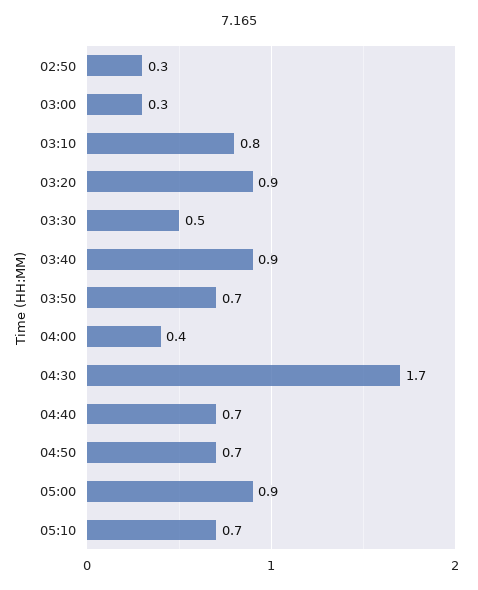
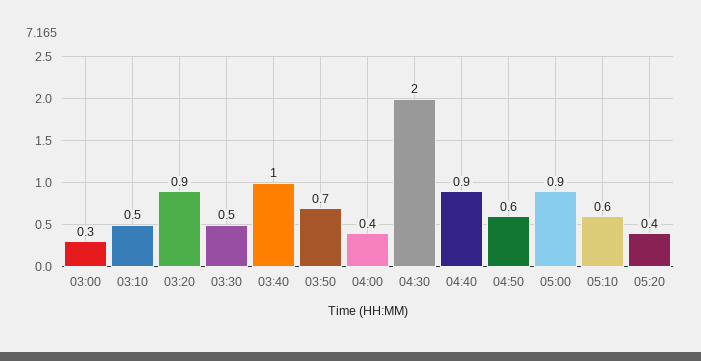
02:50: 0.3 -> none
03:10: 0.8 -> 0.5
03:40: 0.9 -> 1
04:30: 1.7 -> 2
04:40: 0.7 -> 0.9
04:50: 0.7 -> 0.6
05:10: 0.7 -> 0.6
05:20: none -> 0.4

